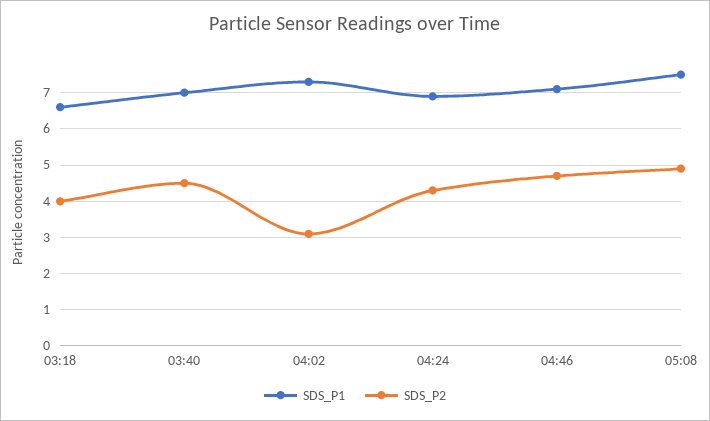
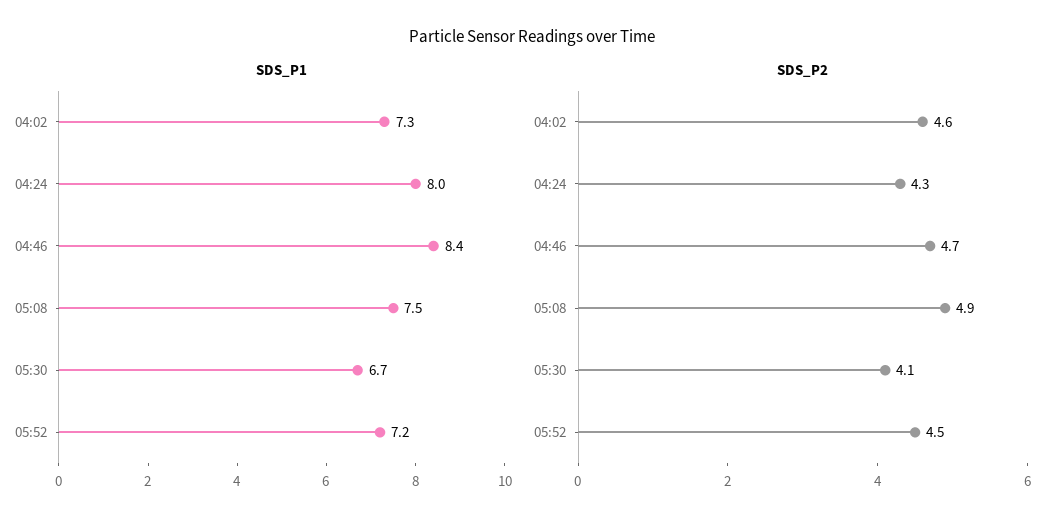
SDS_P1, 03:18: 6.5 -> none
SDS_P2, 03:18: 4 -> none
SDS_P1, 03:40: 7 -> none
SDS_P2, 03:40: 4.5 -> none
SDS_P2, 04:02: 3 -> 4.6
SDS_P1, 04:24: 7 -> 8
SDS_P1, 04:46: 7 -> 8.4
SDS_P1, 05:30: none -> 6.7
SDS_P1, 05:52: none -> 7.2
SDS_P2, 05:30: none -> 4.1
SDS_P2, 05:52: none -> 4.5

